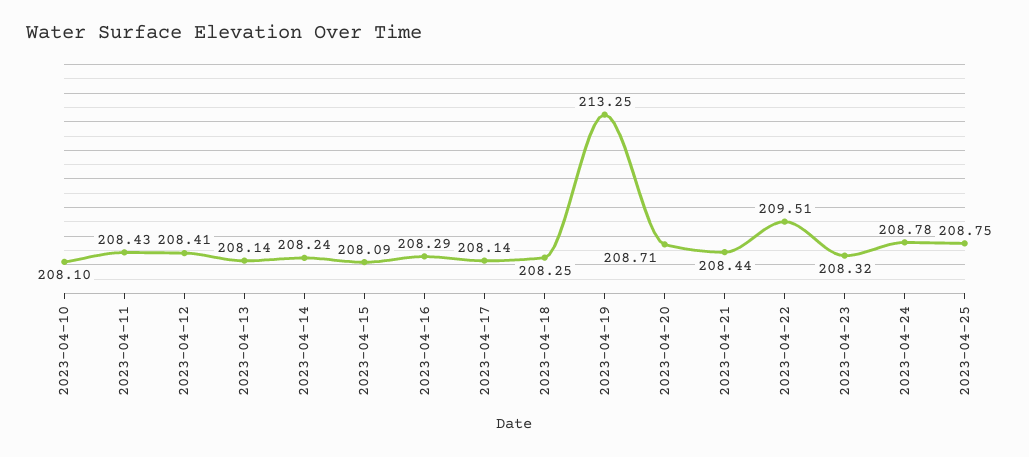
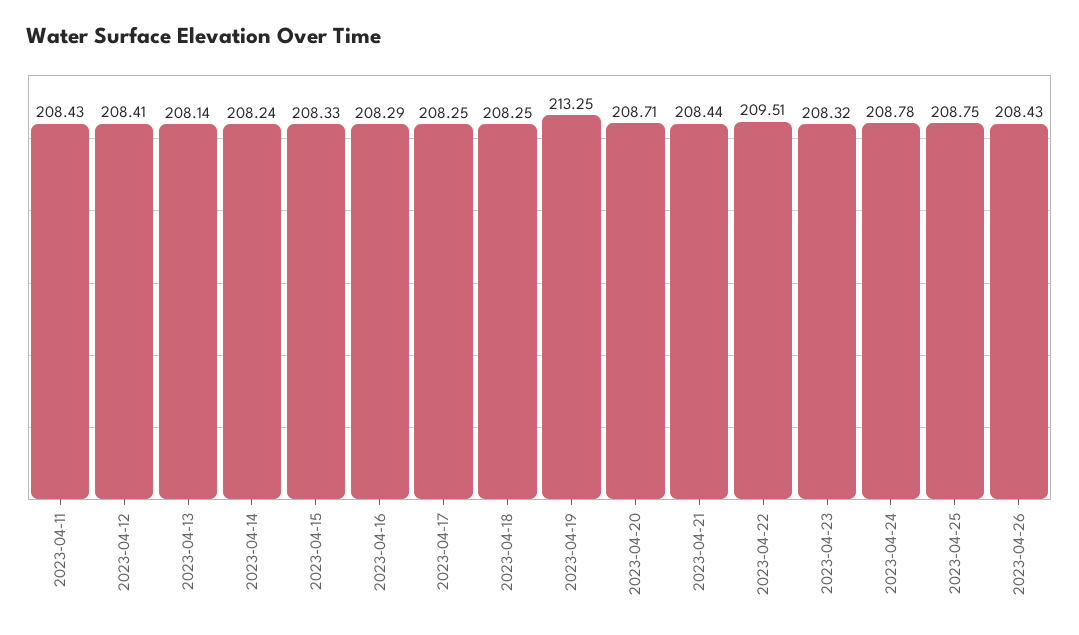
2023-04-10: 208.1 -> none
2023-04-15: 208.09 -> 208.33
2023-04-17: 208.14 -> 208.25
2023-04-26: none -> 208.43

